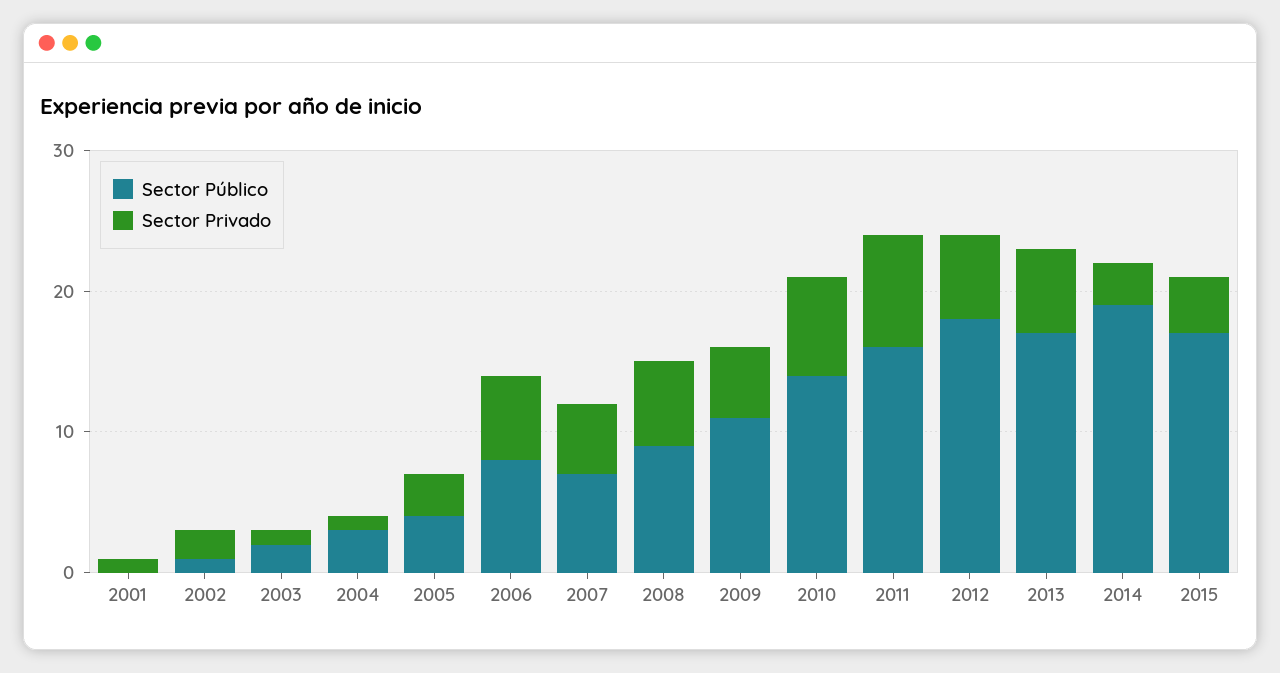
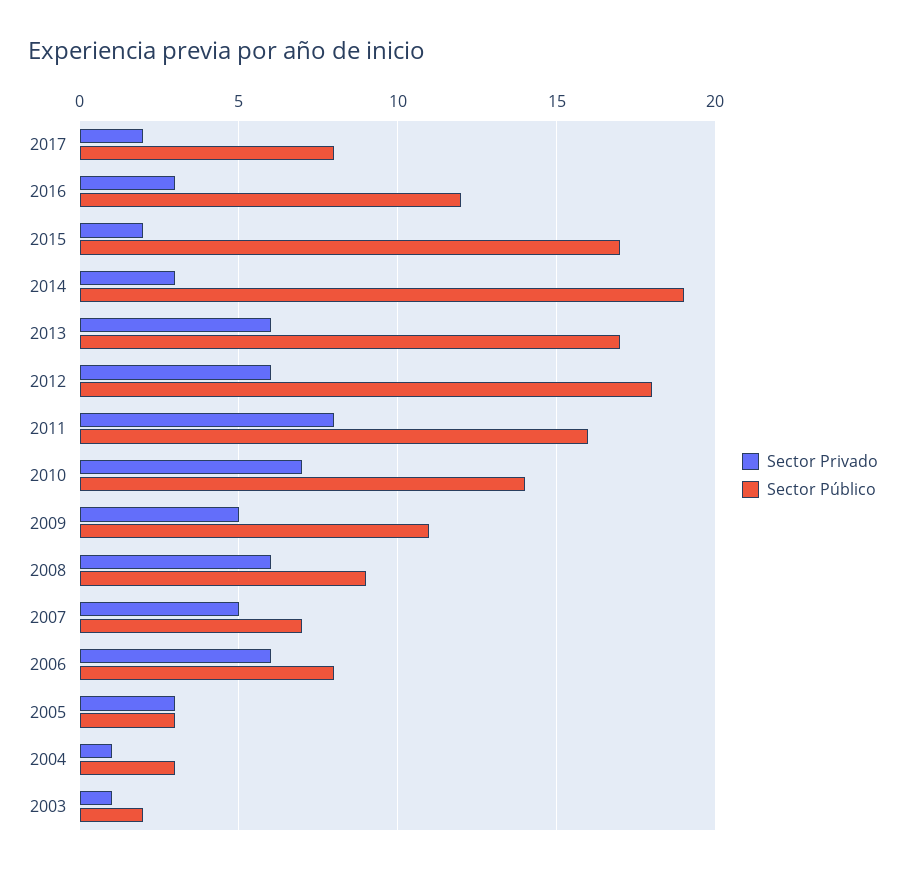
Sector Público, 2001: 0 -> none
Sector Privado, 2001: 1 -> none
Sector Público, 2002: 1 -> none
Sector Privado, 2002: 2 -> none
Sector Público, 2005: 4 -> 3
Sector Privado, 2015: 4 -> 2
Sector Privado, 2017: none -> 2
Sector Público, 2017: none -> 8
Sector Privado, 2016: none -> 3
Sector Público, 2016: none -> 12

